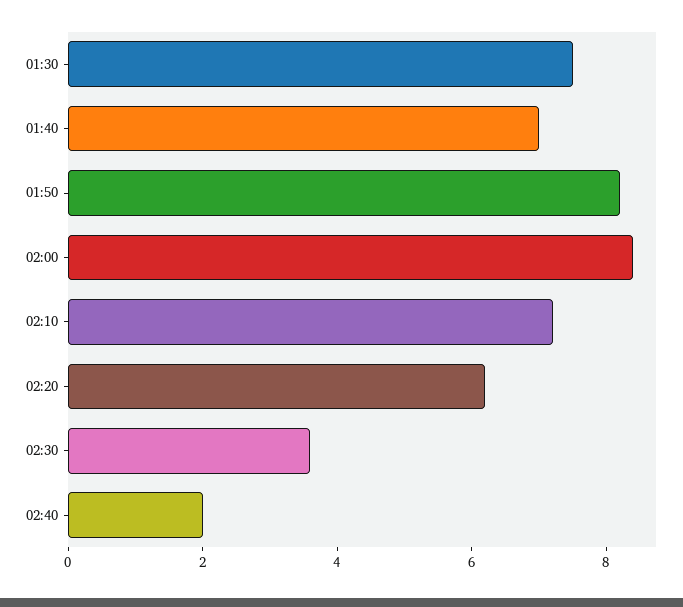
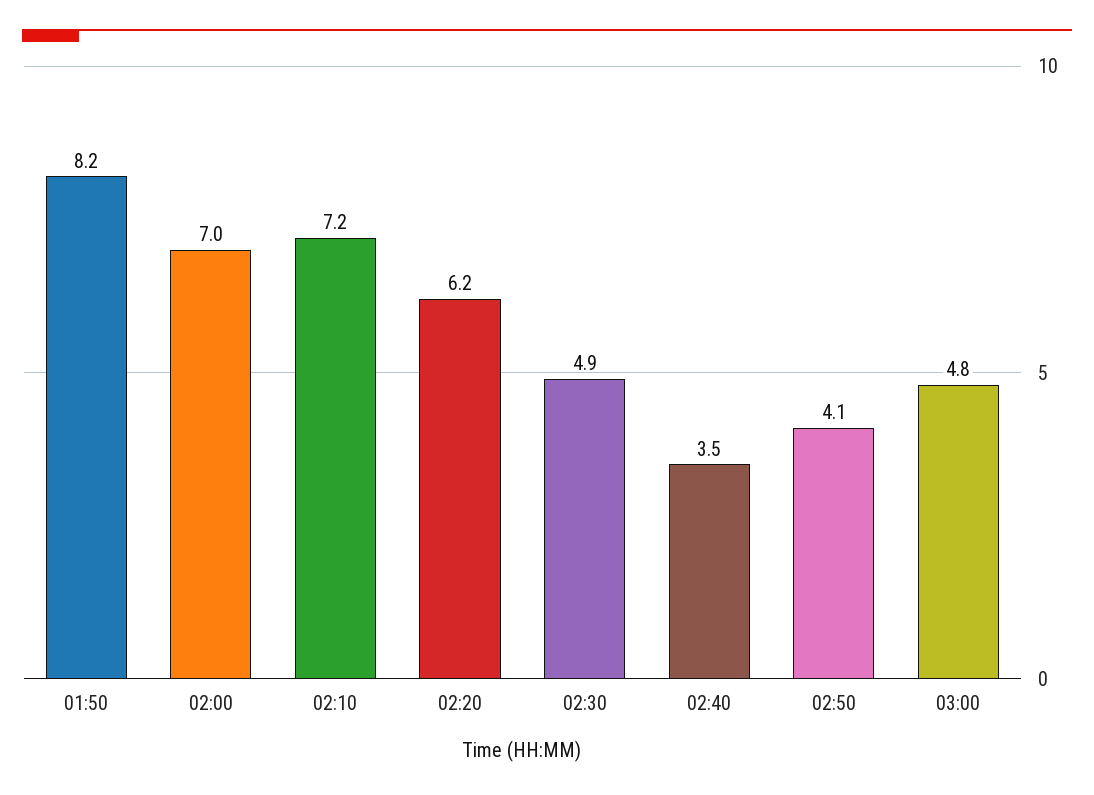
01:30: 7.5 -> none
01:40: 7 -> none
02:00: 8.5 -> 7
02:30: 3.5 -> 4.9
02:40: 2 -> 3.5
02:50: none -> 4.1
03:00: none -> 4.8

